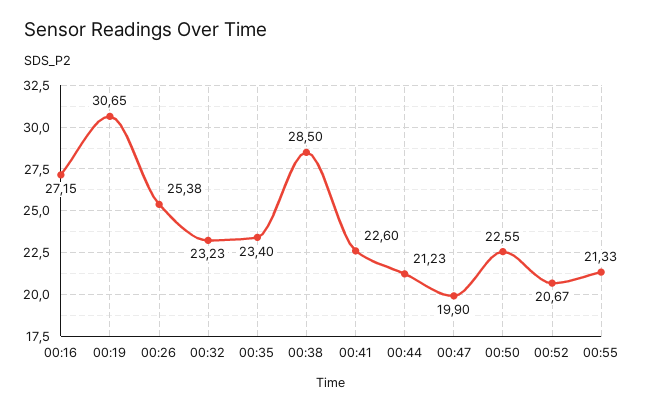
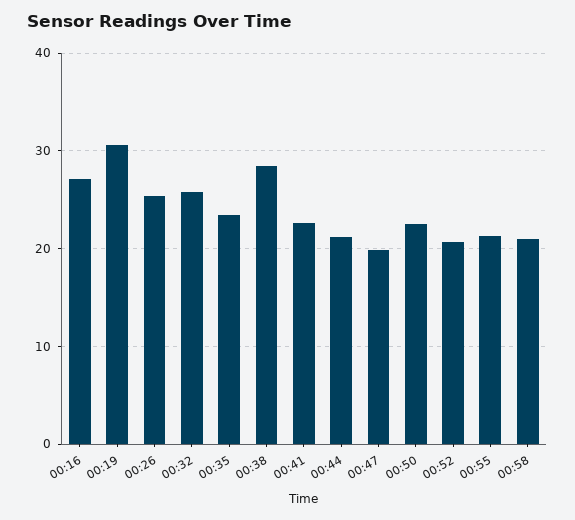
00:32: 23.23 -> 26
00:58: none -> 21

